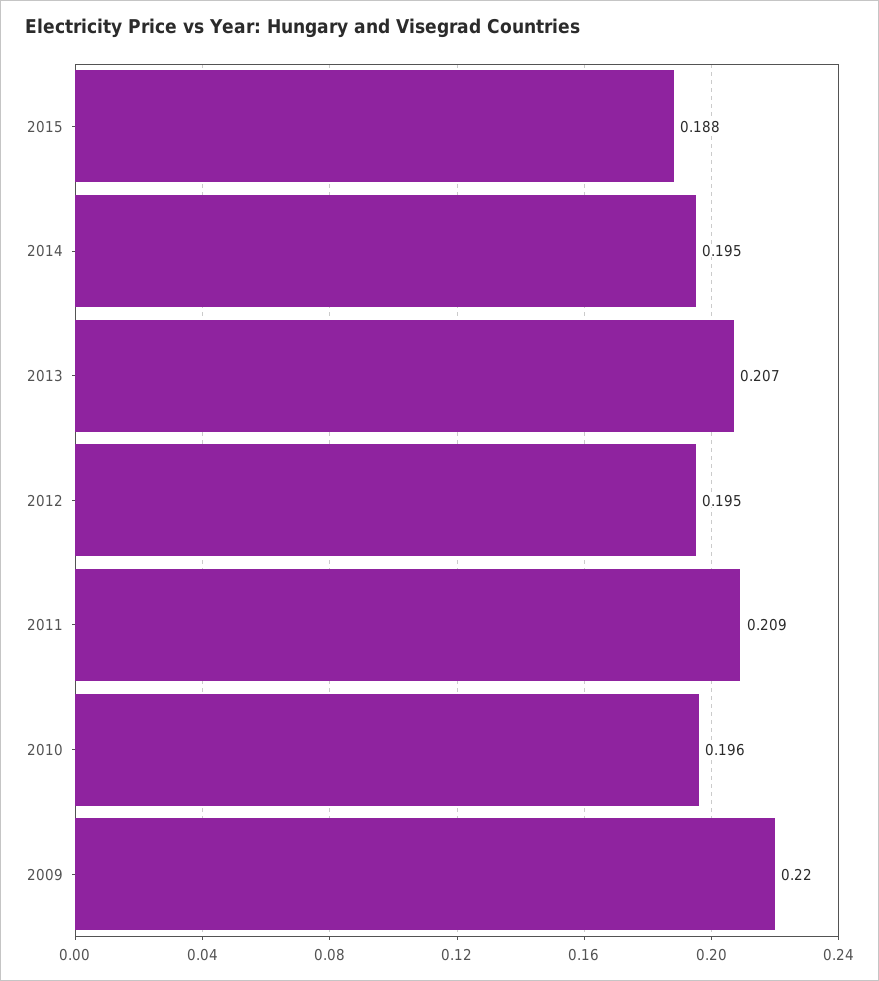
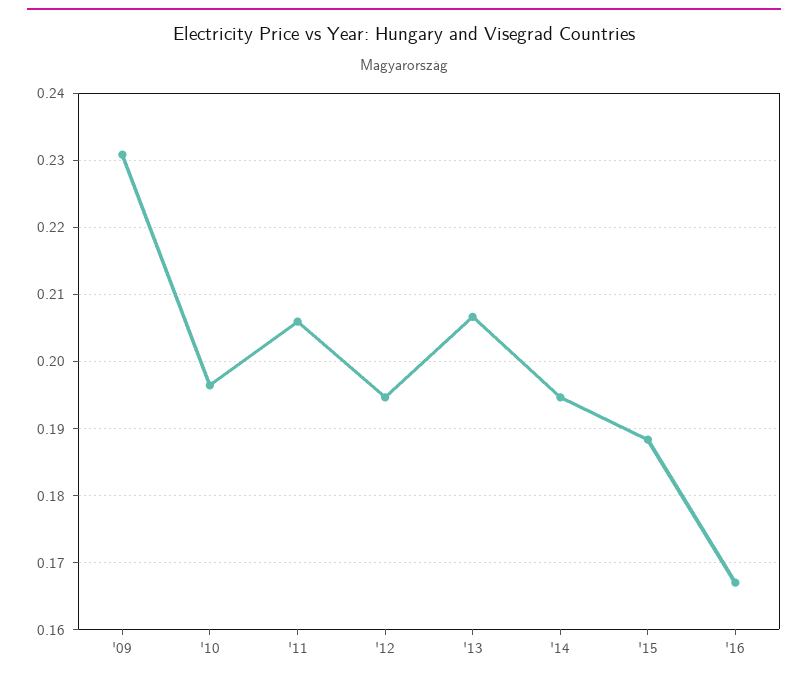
2011: 0.209 -> 0.206
2009: 0.22 -> 0.231
'16: none -> 0.167

